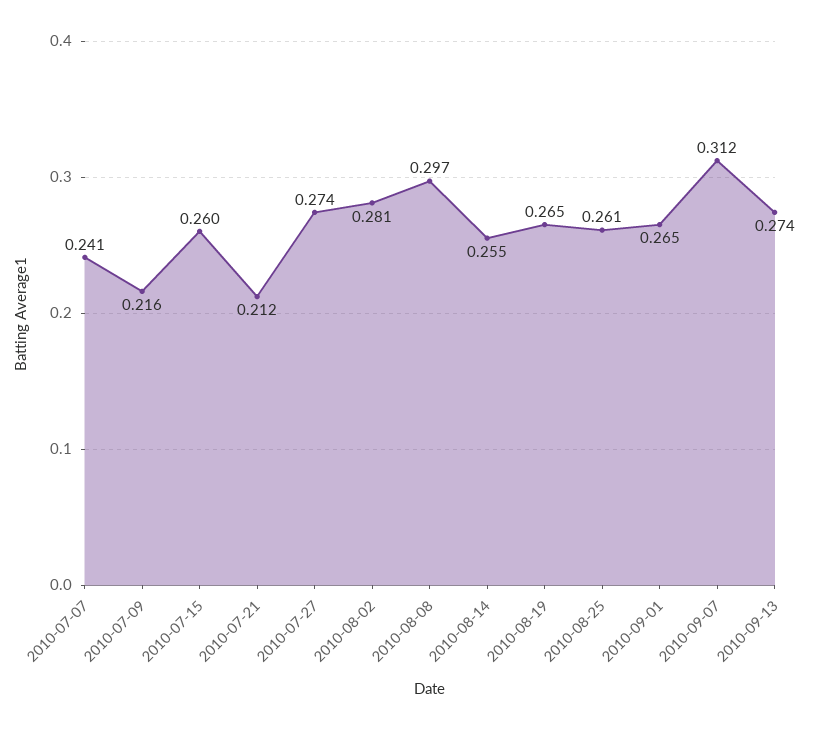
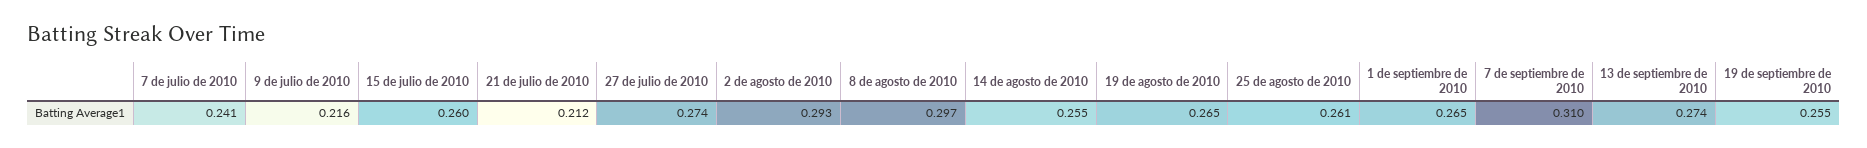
2010-08-02: 0.281 -> 0.293
2010-09-07: 0.312 -> 0.31
19 de septiembre de 2010: none -> 0.255

